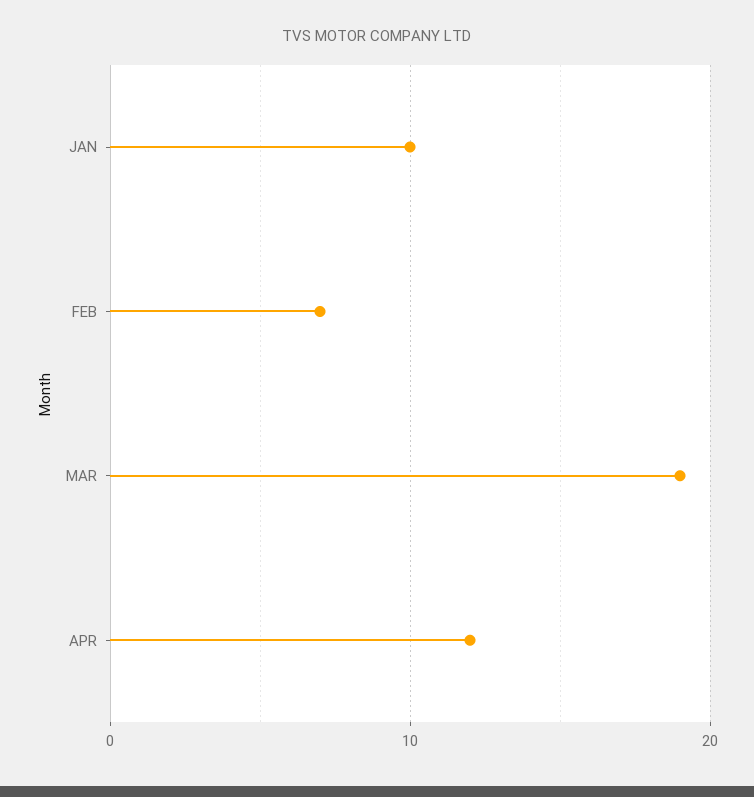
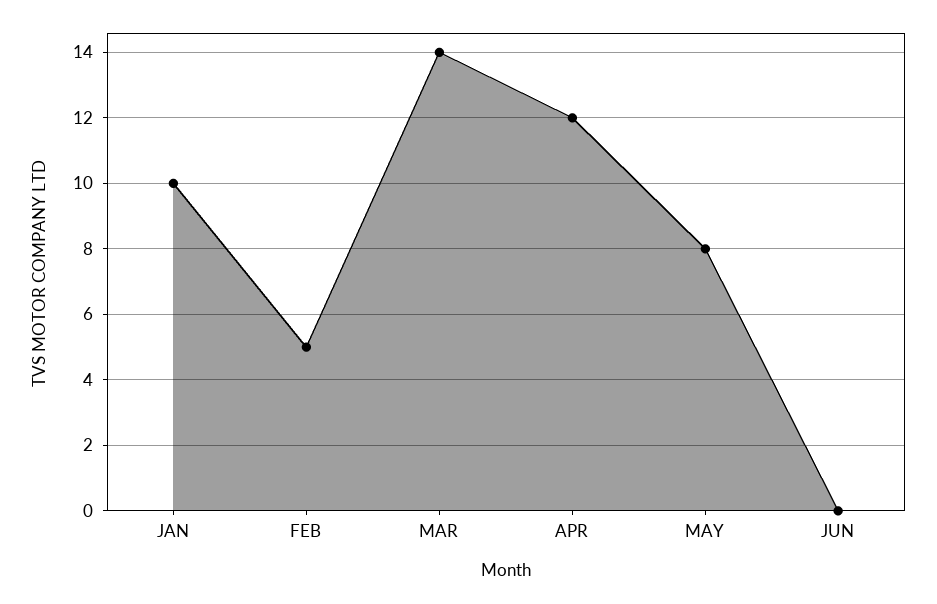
FEB: 7 -> 5
MAR: 19 -> 14
MAY: none -> 8
JUN: none -> 0

